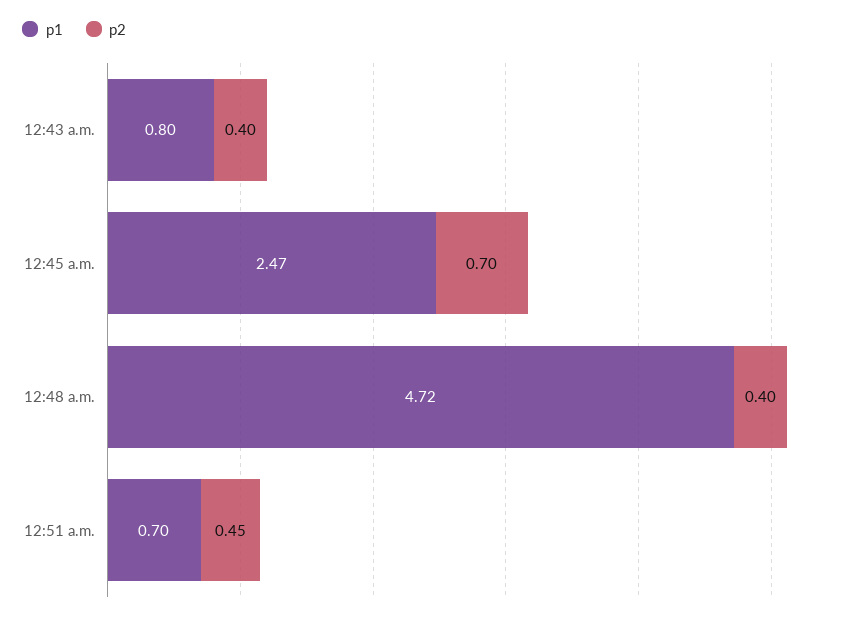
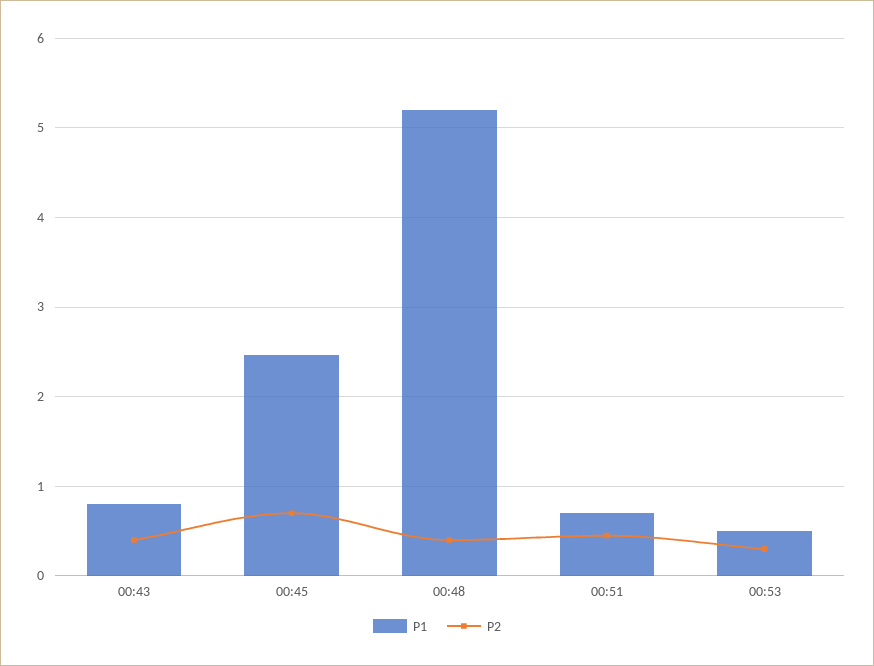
p1, 12:48 a.m.: 4.72 -> 5.2
p1, 00:53: none -> 0.5
p2, 00:53: none -> 0.3

